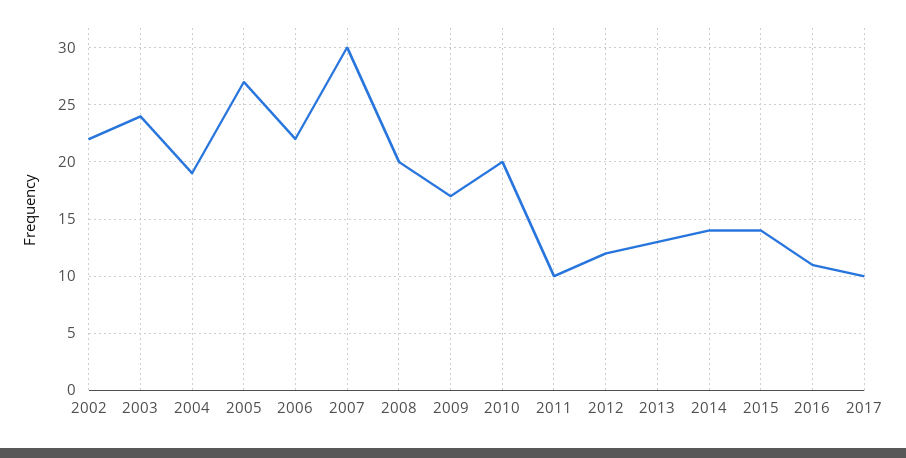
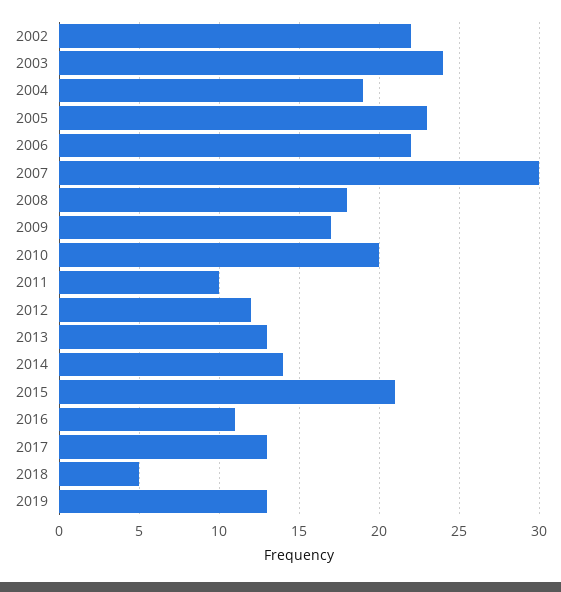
2005: 27 -> 23
2008: 20 -> 18
2015: 14 -> 21
2017: 10 -> 13
2018: none -> 5
2019: none -> 13

